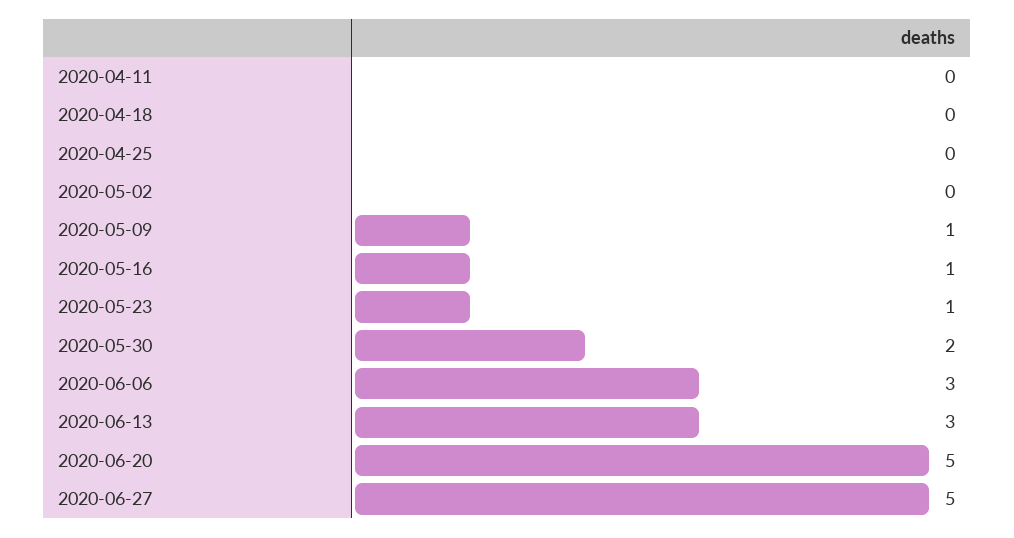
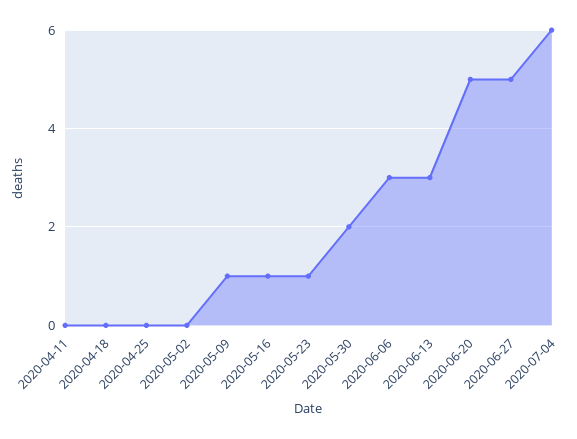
2020-07-04: none -> 6

